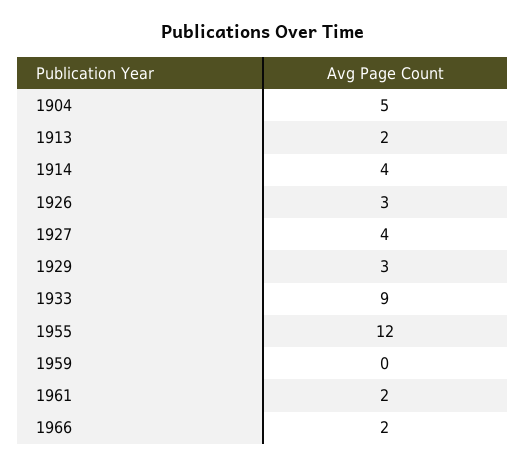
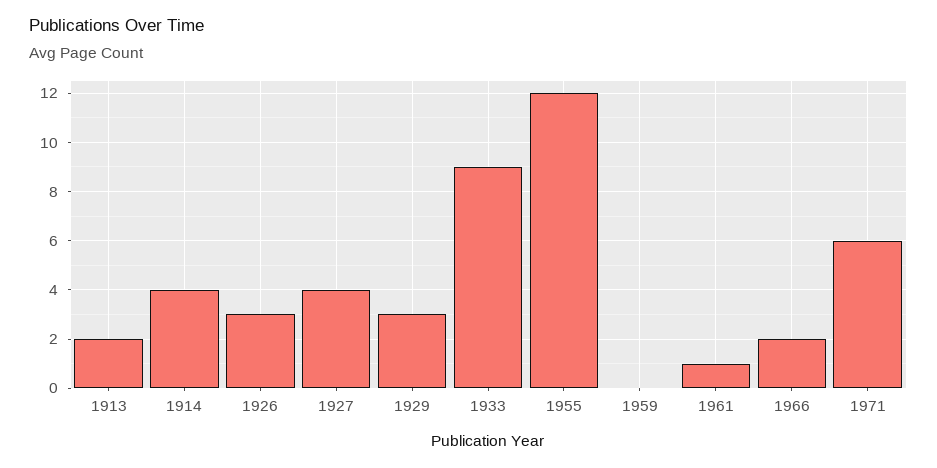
1904: 5 -> none
1961: 2 -> 1
1971: none -> 6

